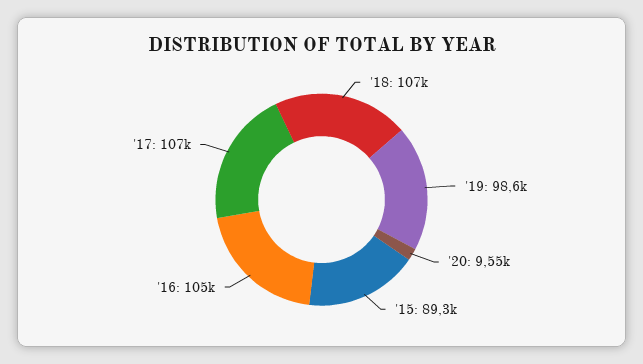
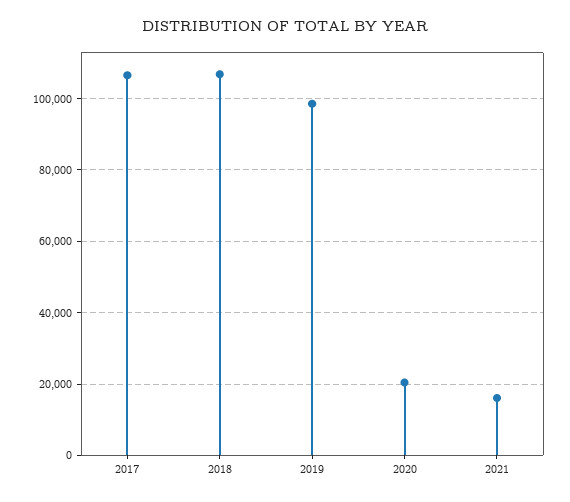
'20: 9550 -> 20000
'15: 89300 -> none
'16: 105000 -> none
2021: none -> 16000

